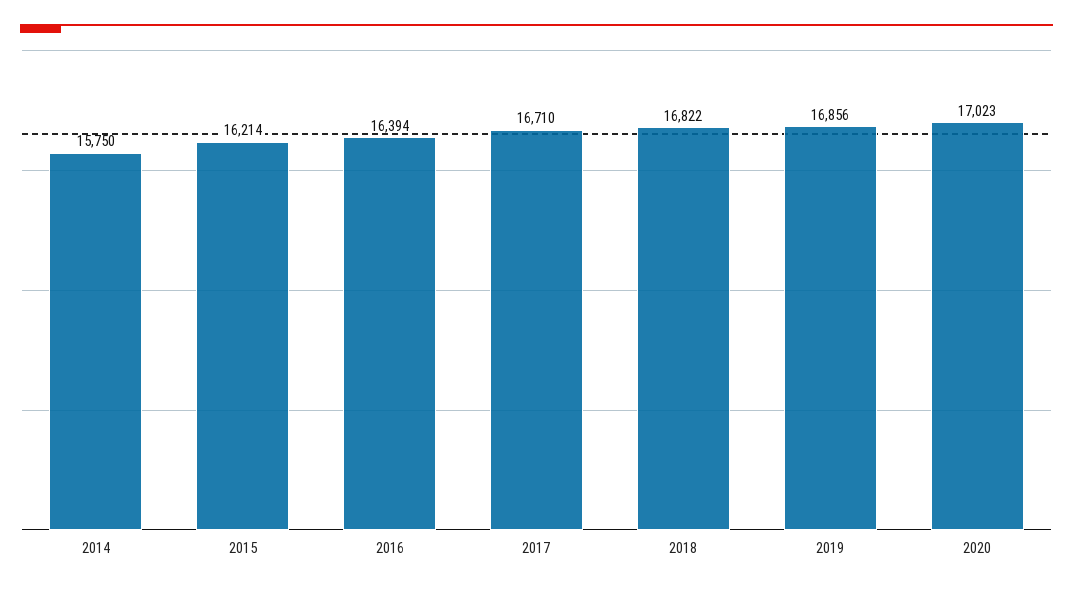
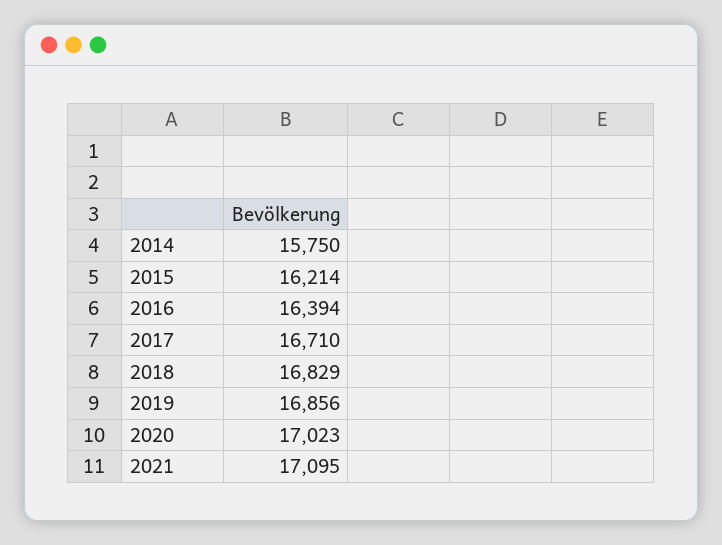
2018: 16822 -> 16829
2021: none -> 17095

